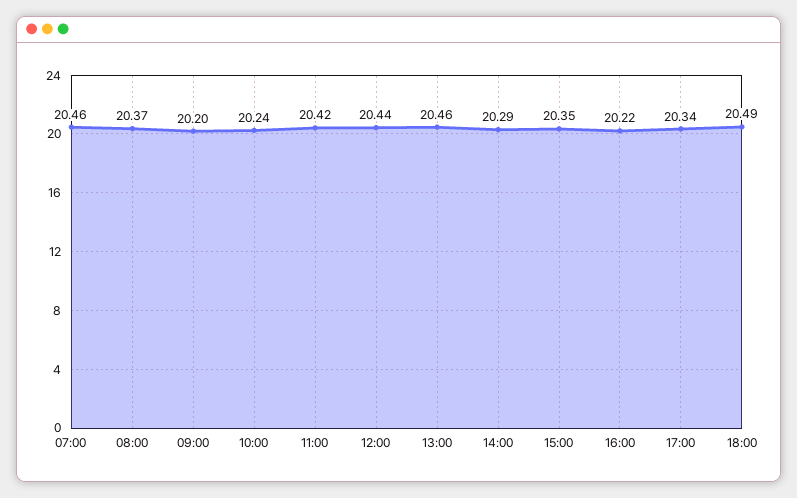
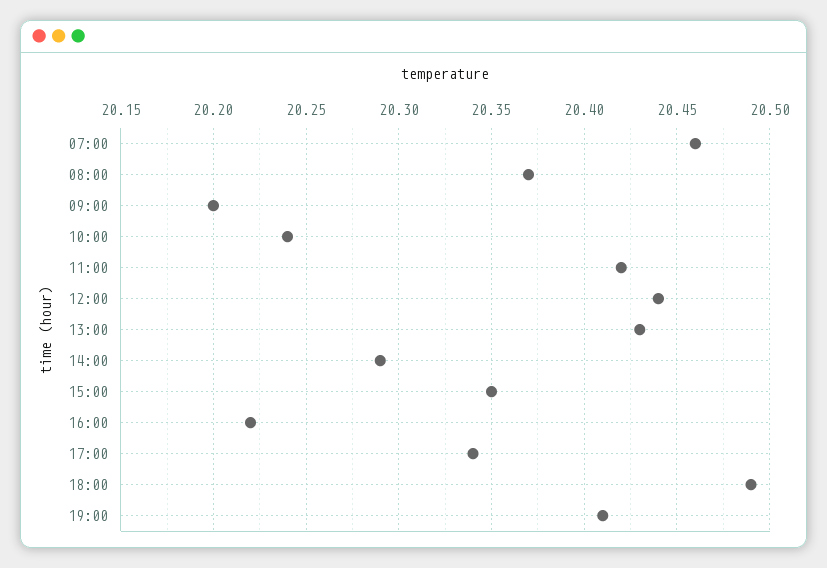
13:00: 20.46 -> 20.43
19:00: none -> 20.41

